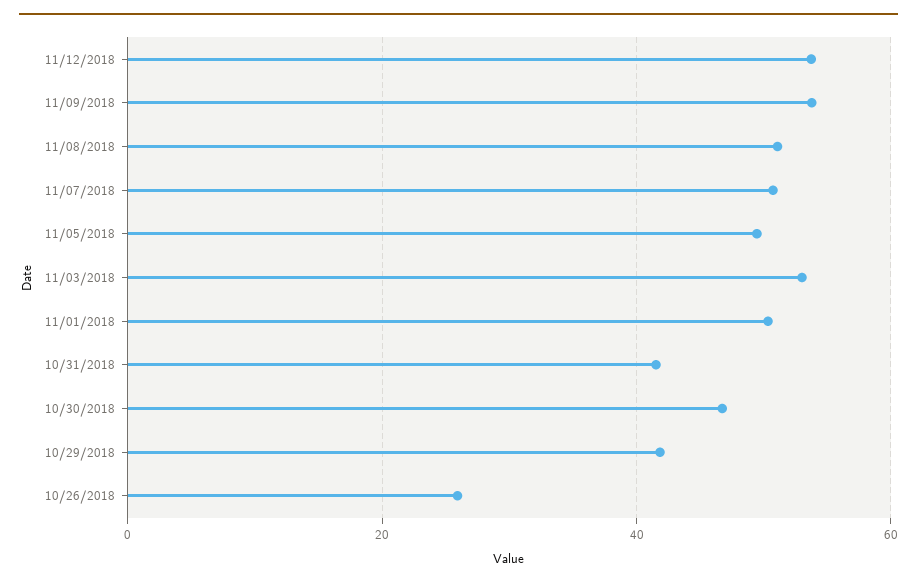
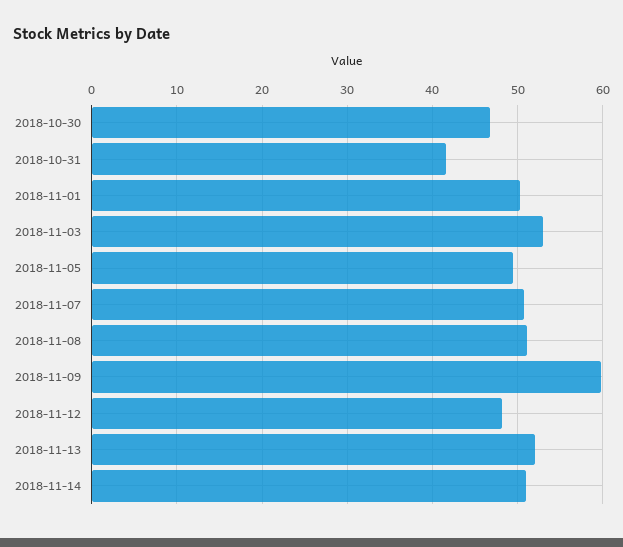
11/12/2018: 54 -> 48
11/09/2018: 54 -> 60
10/29/2018: 42 -> none
10/26/2018: 26 -> none
2018-11-13: none -> 52
2018-11-14: none -> 51

